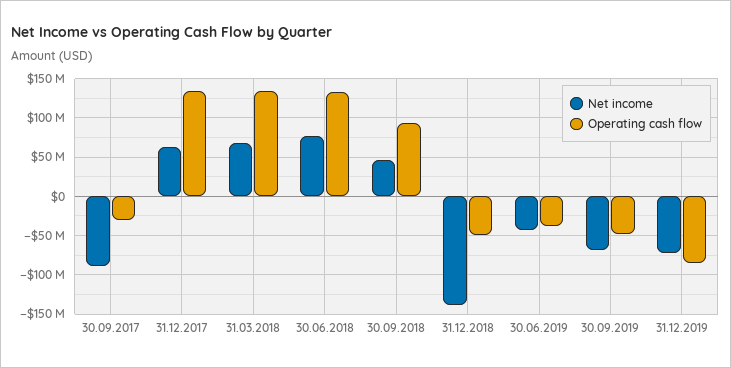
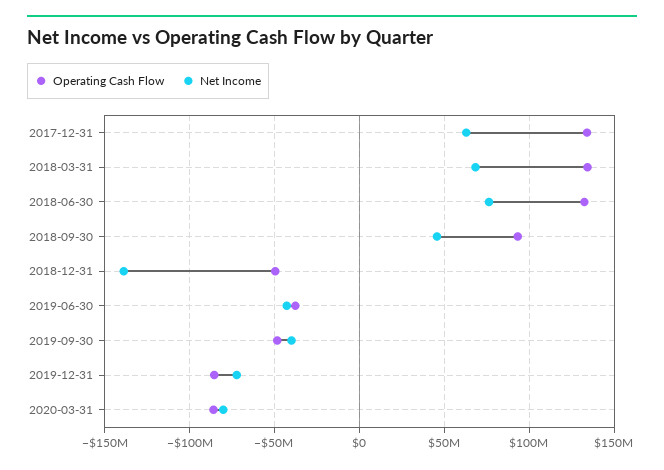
Net income, 30.09.2017: -90000000 -> none
Operating cash flow, 30.09.2017: -30000000 -> none
Net income, 30.09.2019: -70000000 -> -40000000
Operating cash flow, 2020-03-31: none -> -85000000
Net income, 2020-03-31: none -> -80000000

